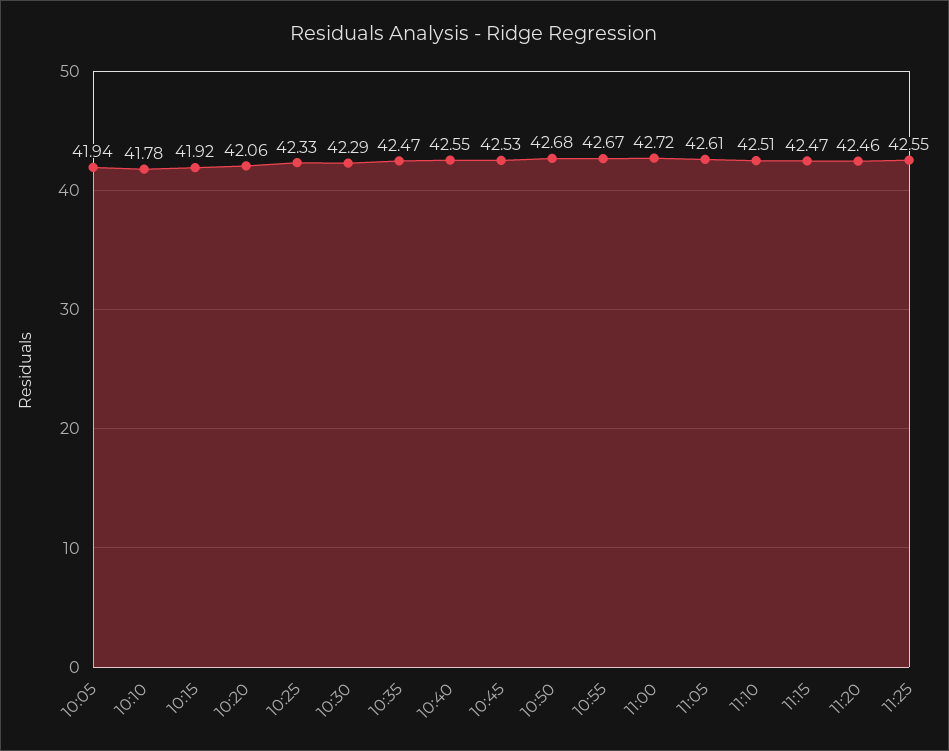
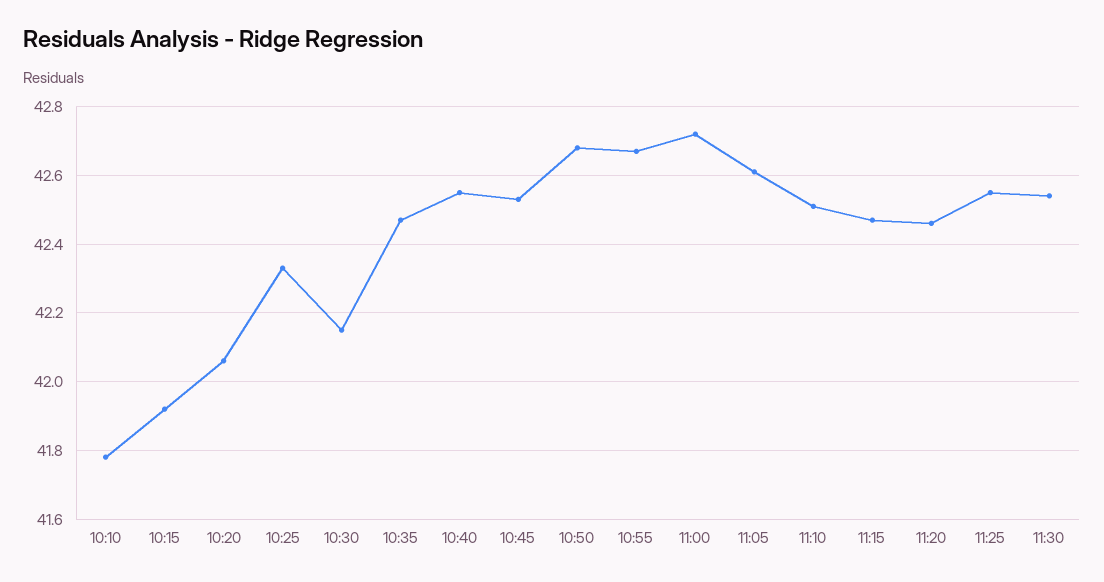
10:05: 41.94 -> none
10:30: 42.29 -> 42.15
11:30: none -> 42.55

